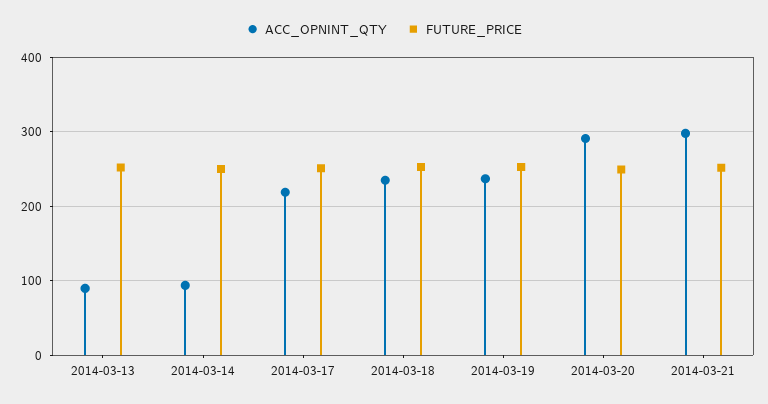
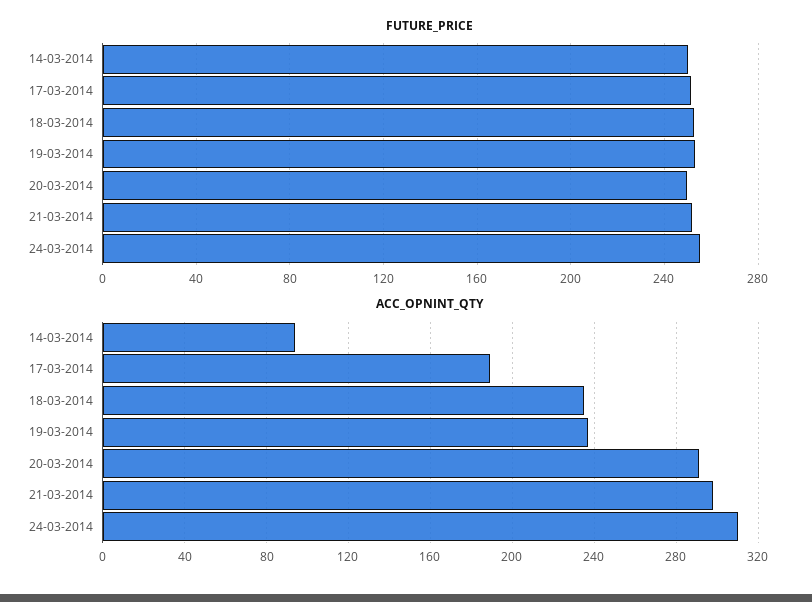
ACC_OPNINT_QTY, 2014-03-13: 90 -> none
FUTURE_PRICE, 2014-03-13: 250 -> none
ACC_OPNINT_QTY, 2014-03-17: 220 -> 190
FUTURE_PRICE, 24-03-2014: none -> 255
ACC_OPNINT_QTY, 24-03-2014: none -> 310

